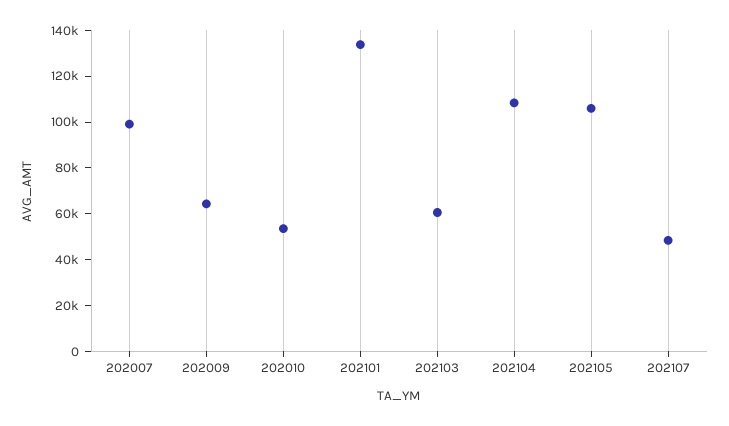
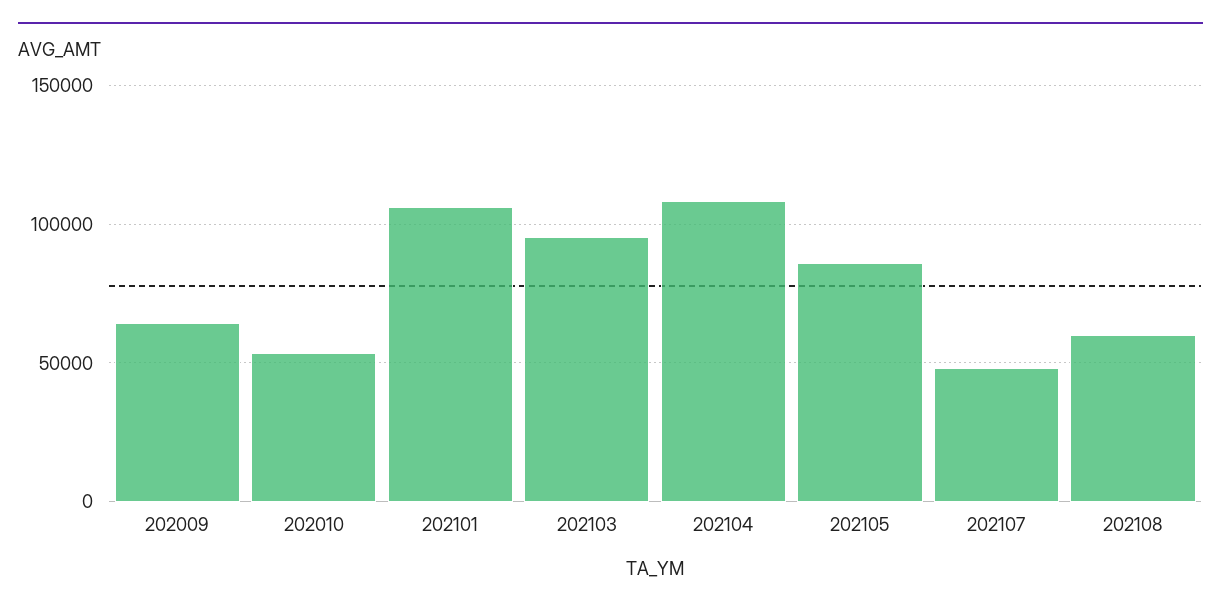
202007: 100000 -> none
202101: 135000 -> 105000
202103: 60000 -> 95000
202105: 105000 -> 85000
202108: none -> 60000

